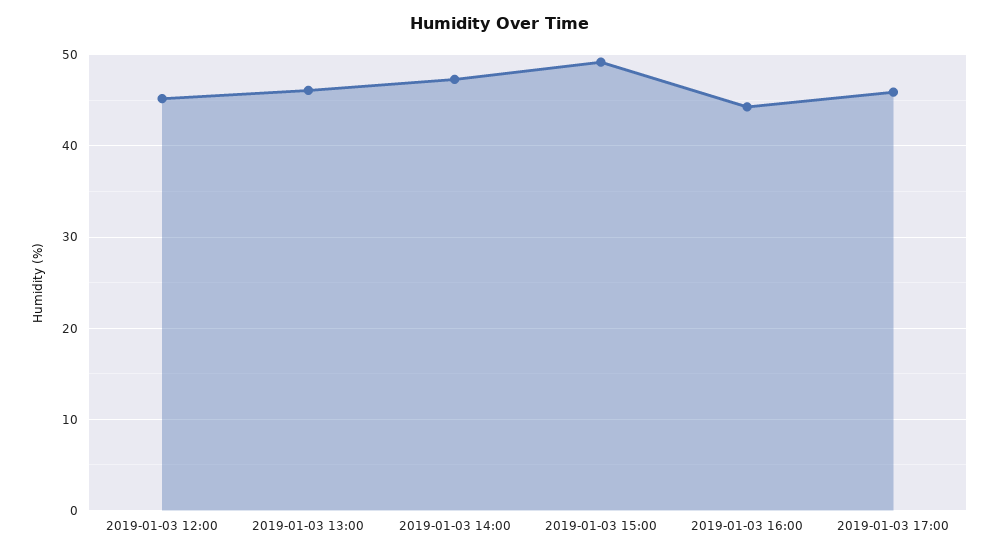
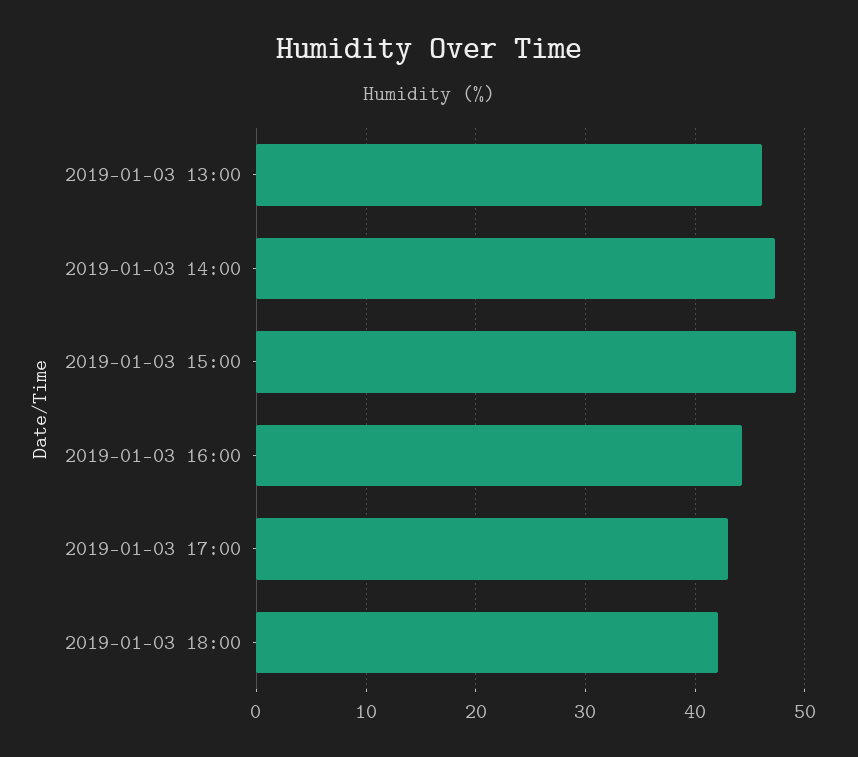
2019-01-03 12:00: 45 -> none
2019-01-03 17:00: 46 -> 43
2019-01-03 18:00: none -> 42

